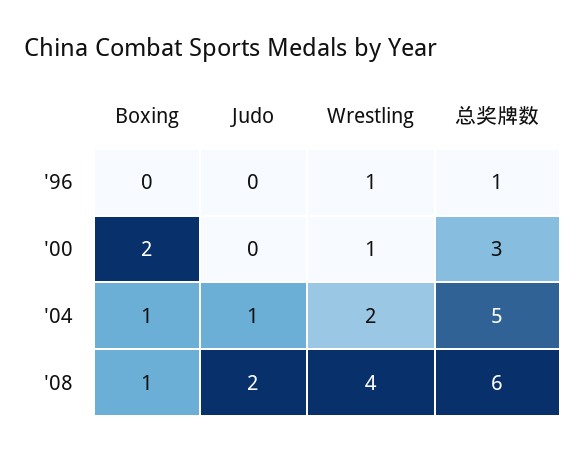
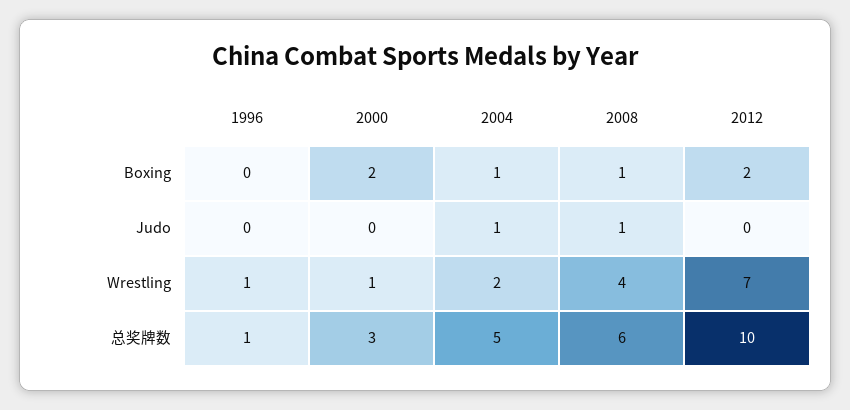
Judo, '08: 2 -> 1
Boxing, 2012: none -> 2
Judo, 2012: none -> 0
Wrestling, 2012: none -> 7
总奖牌数, 2012: none -> 10

